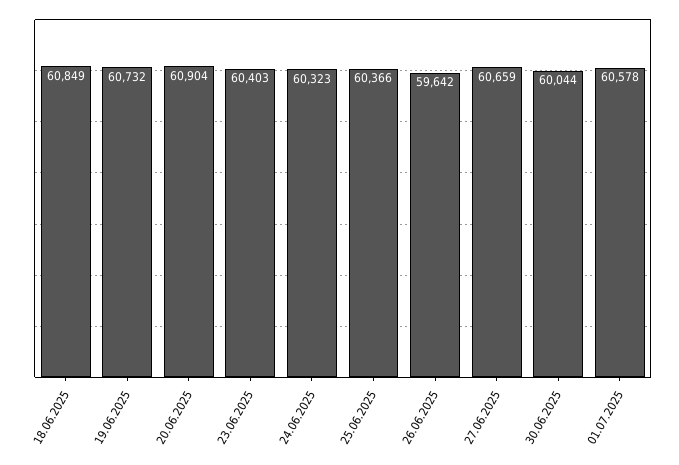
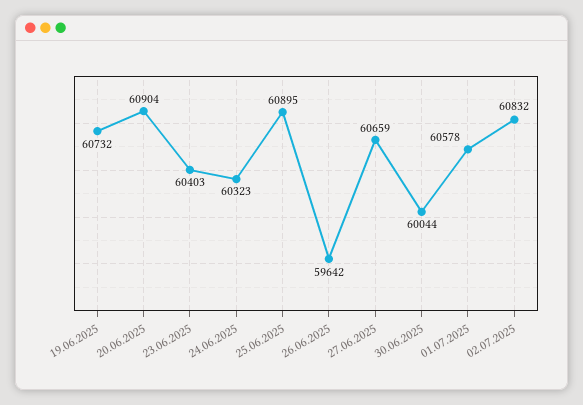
18.06.2025: 60849 -> none
25.06.2025: 60366 -> 60895
02.07.2025: none -> 60832

